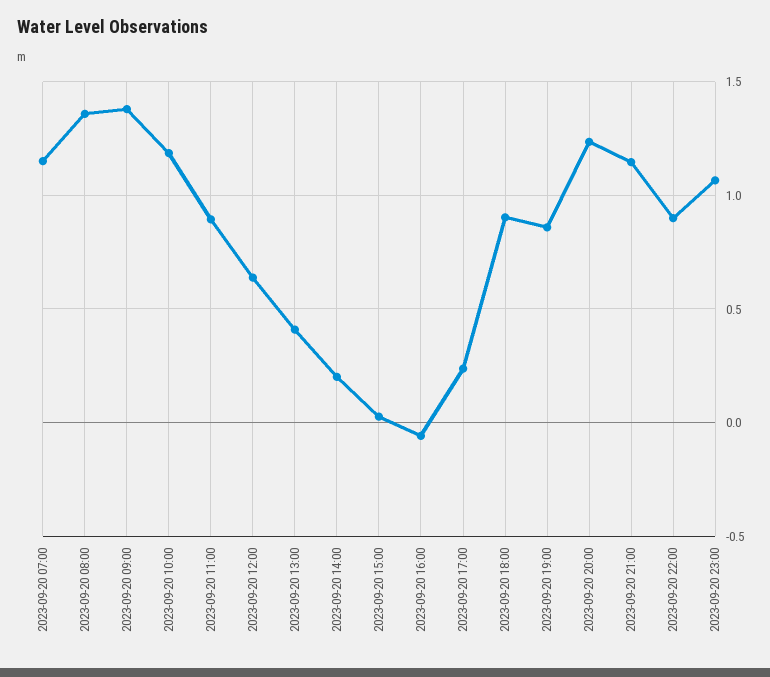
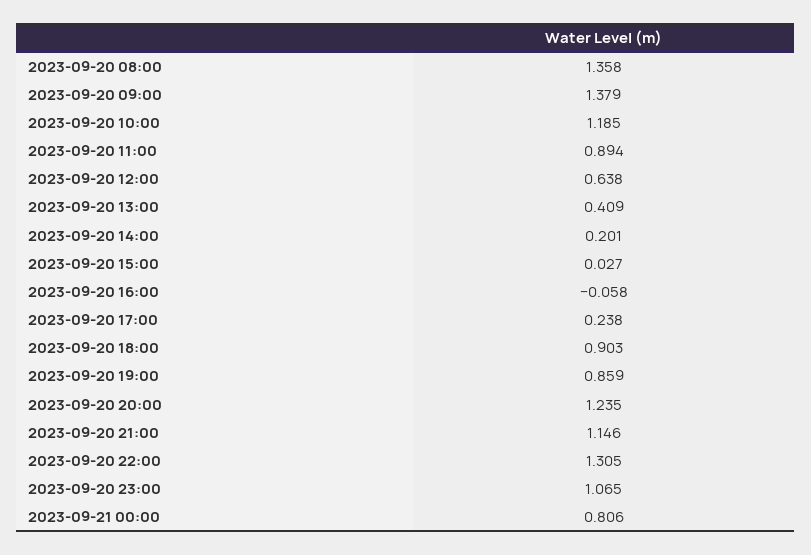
2023-09-20 07:00: 1.15 -> none
2023-09-20 22:00: 0.9 -> 1.305
2023-09-21 00:00: none -> 0.806

